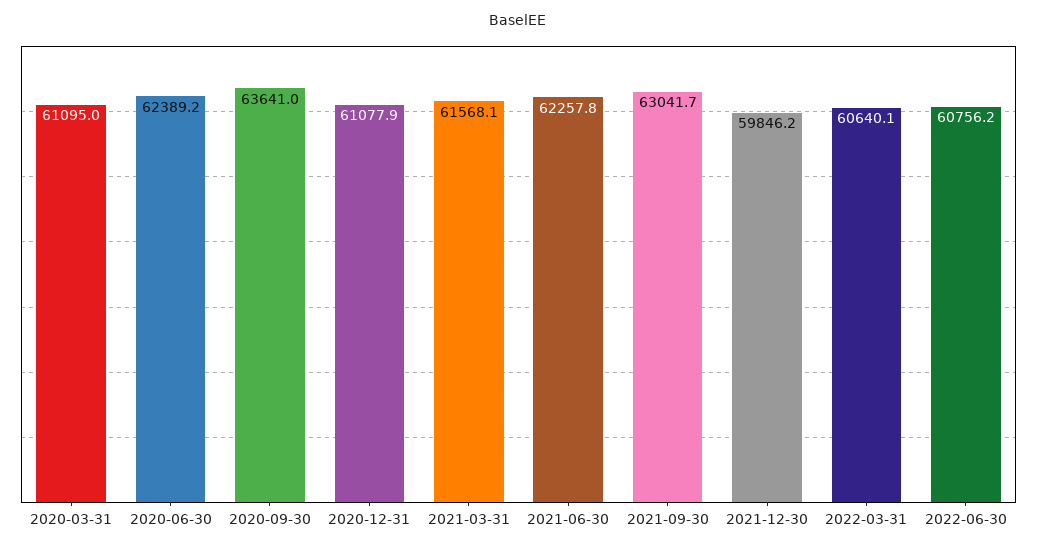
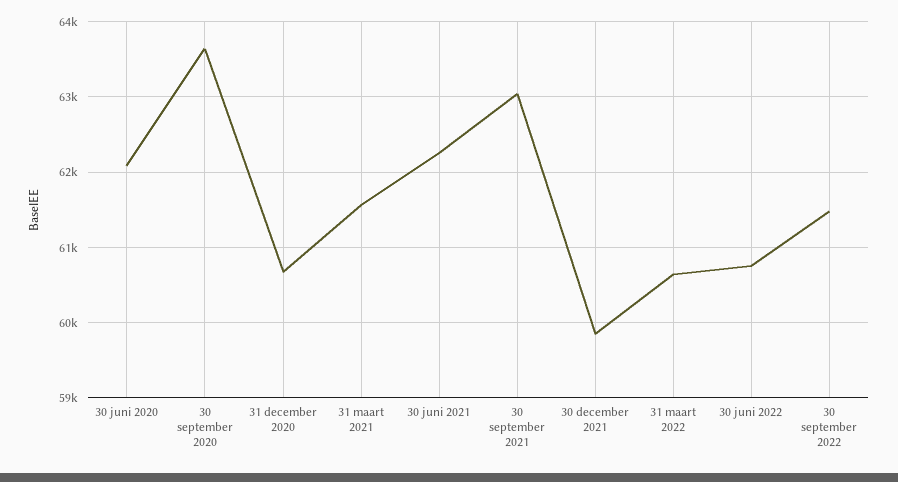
2020-03-31: 61095 -> none
2020-06-30: 62389.2 -> 62100
2020-12-31: 61077.9 -> 60700
30 september 2022: none -> 61500

